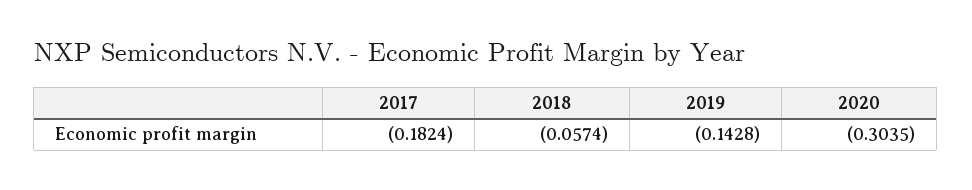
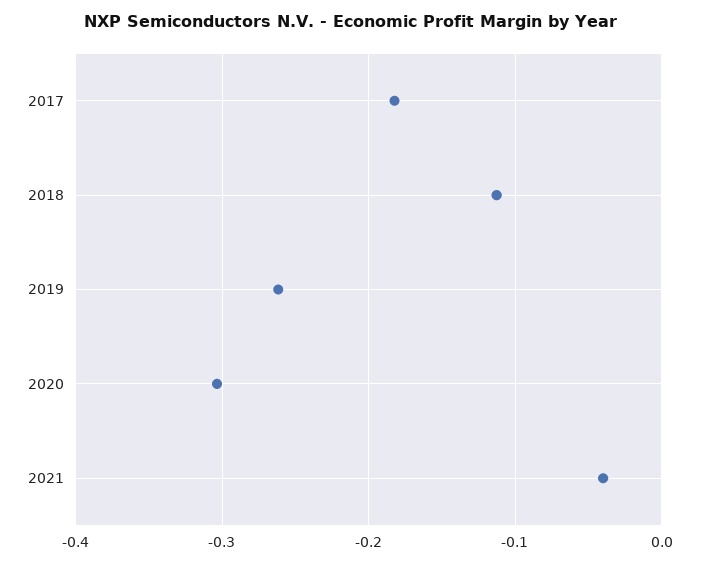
2018: -0.0574 -> -0.11
2019: -0.1428 -> -0.26
2021: none -> -0.04

